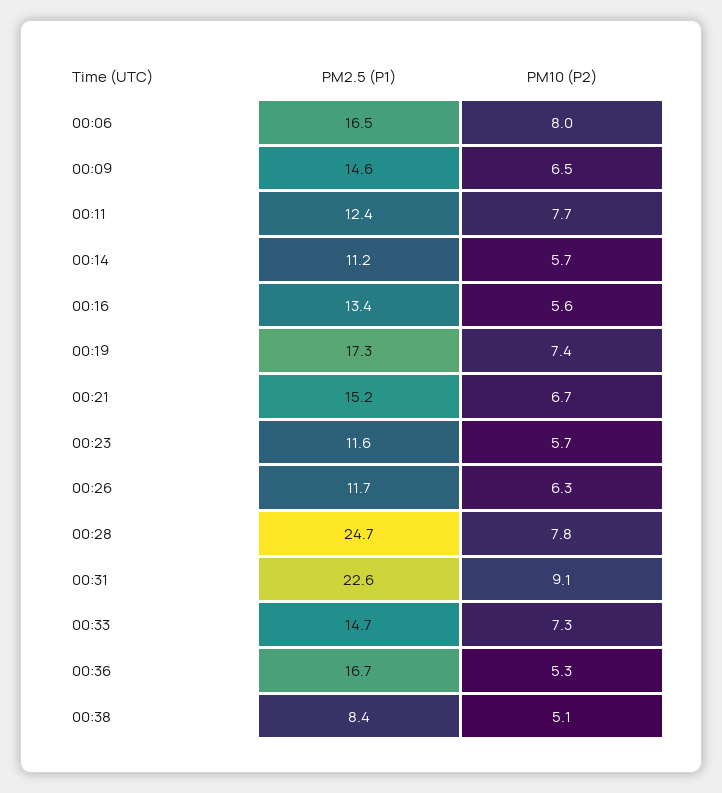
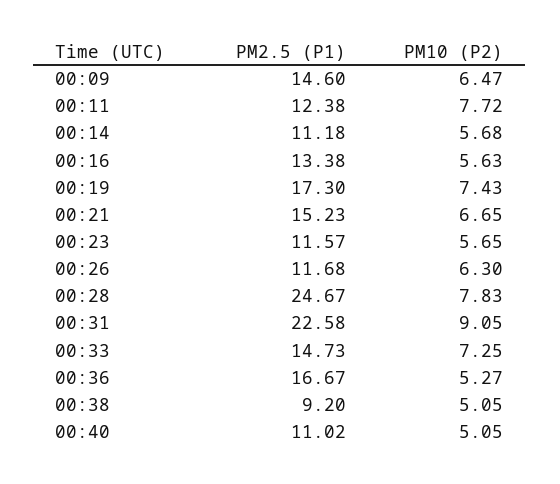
PM2.5 (P1), 00:06: 16.5 -> none
PM10 (P2), 00:06: 8 -> none
PM2.5 (P1), 00:38: 8.4 -> 9.2
PM2.5 (P1), 00:40: none -> 11.02
PM10 (P2), 00:40: none -> 5.05

